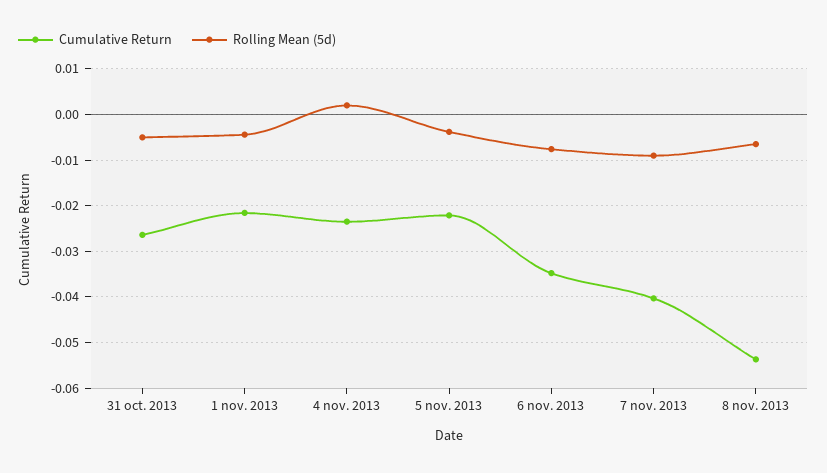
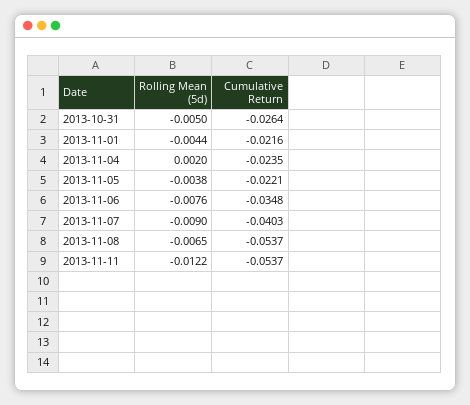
Rolling Mean (5d), 2013-11-11: none -> -0.0122
Cumulative Return, 2013-11-11: none -> -0.0537

